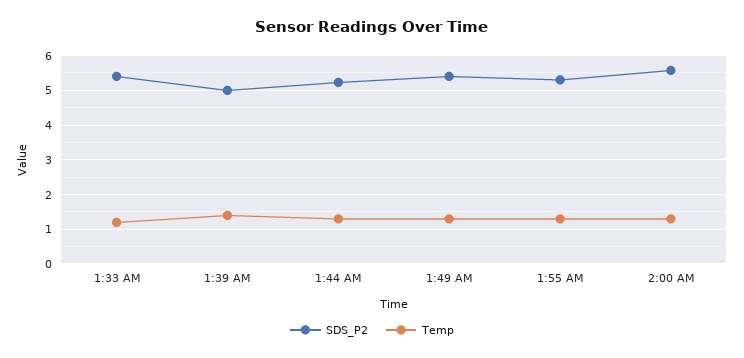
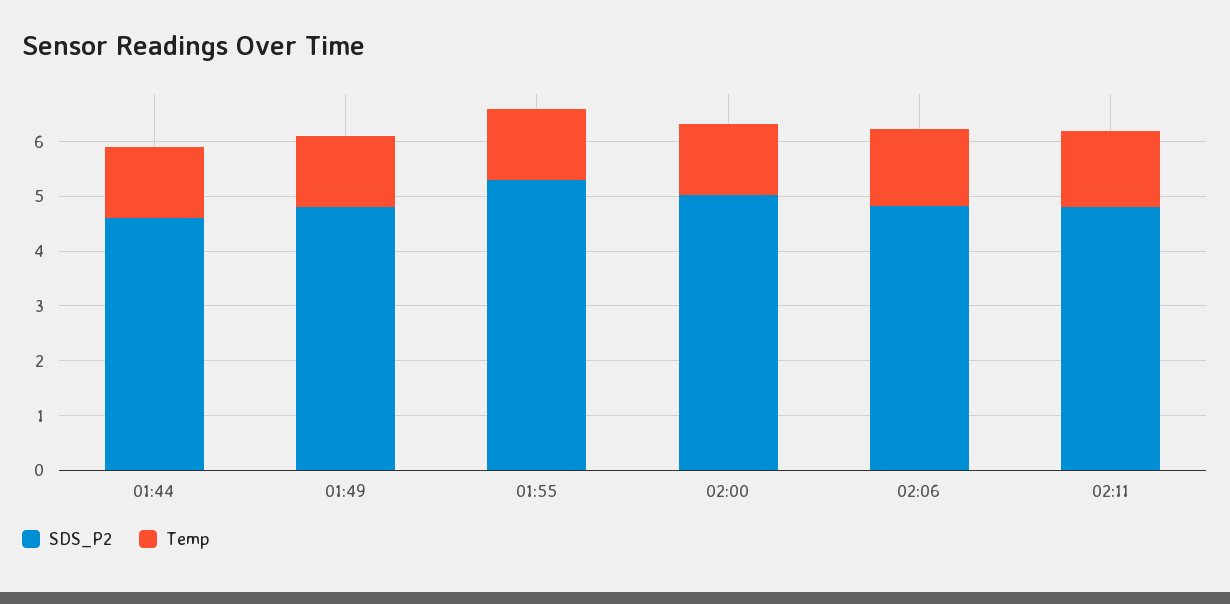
SDS_P2, 1:33 AM: 5.4 -> none
Temp, 1:33 AM: 1.2 -> none
SDS_P2, 1:39 AM: 5 -> none
Temp, 1:39 AM: 1.4 -> none
SDS_P2, 1:44 AM: 5.2 -> 4.6
SDS_P2, 1:49 AM: 5.4 -> 4.8
SDS_P2, 2:00 AM: 5.6 -> 5
SDS_P2, 02:06: none -> 4.8
Temp, 02:06: none -> 1.4
SDS_P2, 02:11: none -> 4.8
Temp, 02:11: none -> 1.4

